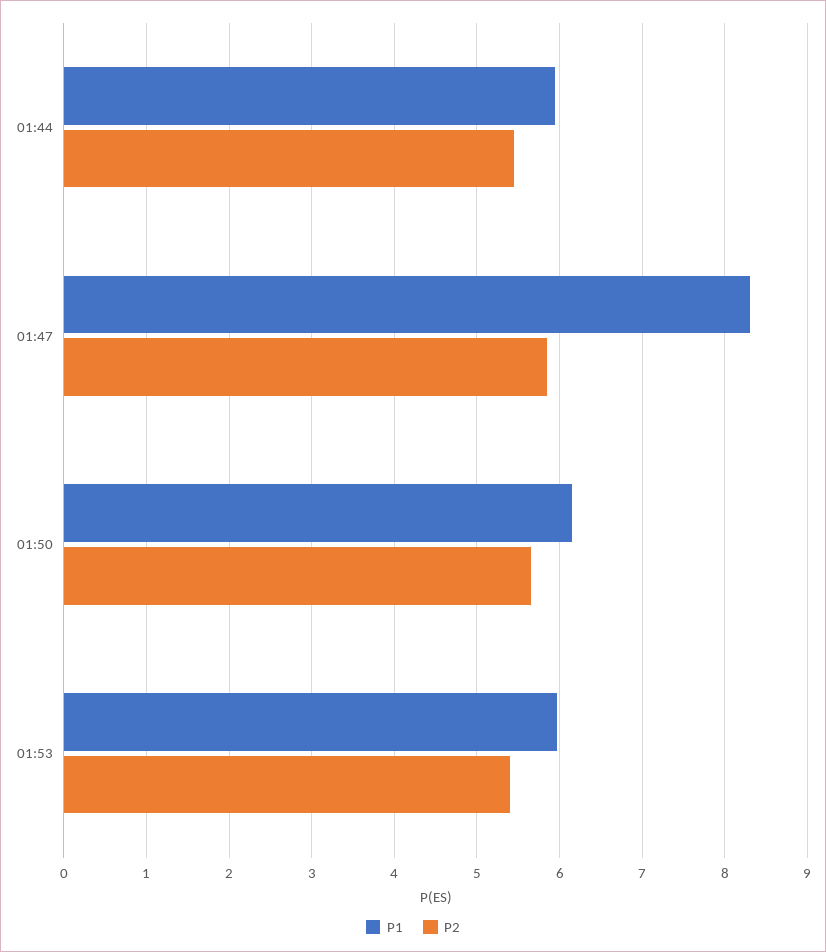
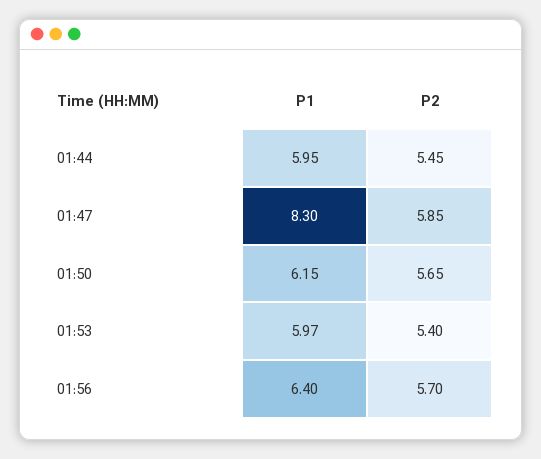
P1, 01:56: none -> 6.4
P2, 01:56: none -> 5.7

